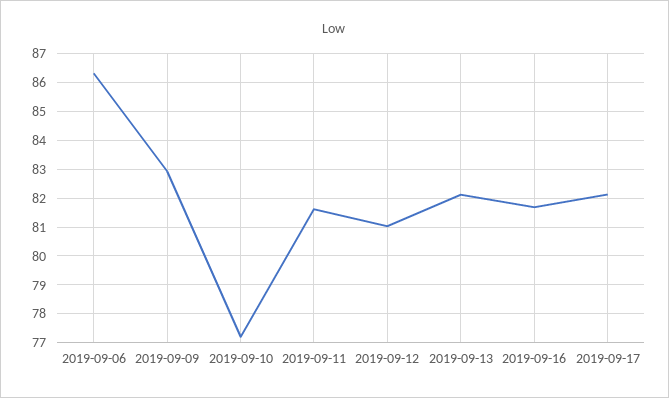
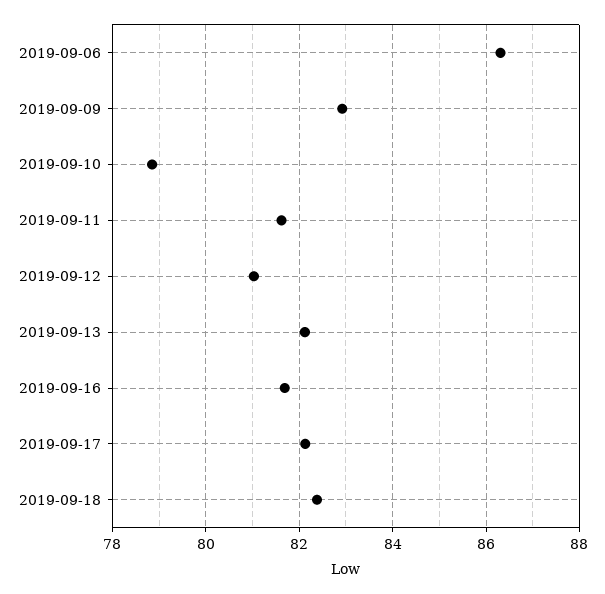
2019-09-10: 77.25 -> 78.8
2019-09-18: none -> 82.4

